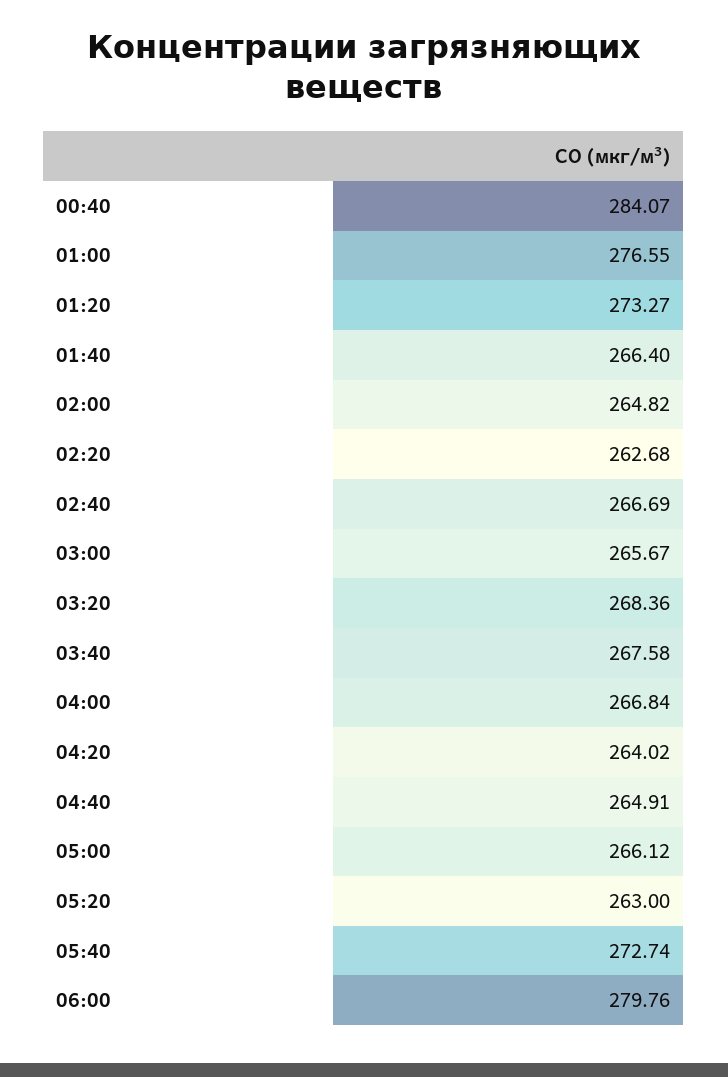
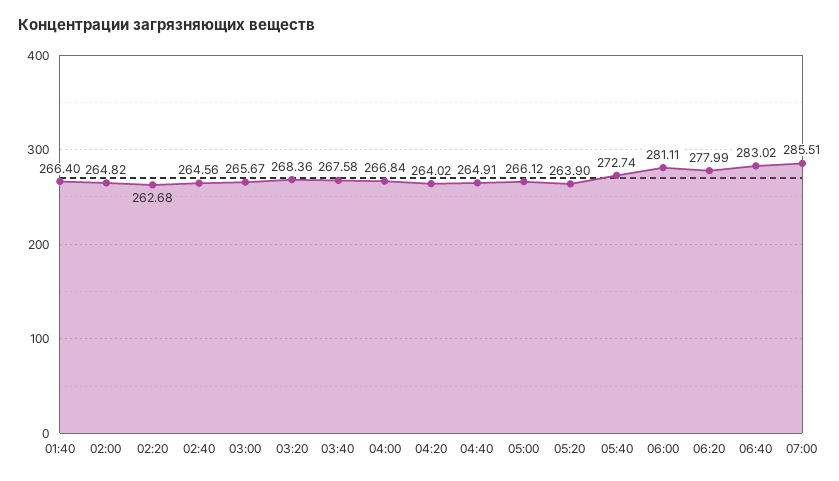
00:40: 284.07 -> none
01:00: 276.55 -> none
01:20: 273.27 -> none
02:40: 266.69 -> 264.56
05:20: 263 -> 263.9
06:00: 279.76 -> 281.11
06:20: none -> 277.99
06:40: none -> 283.02
07:00: none -> 285.51

